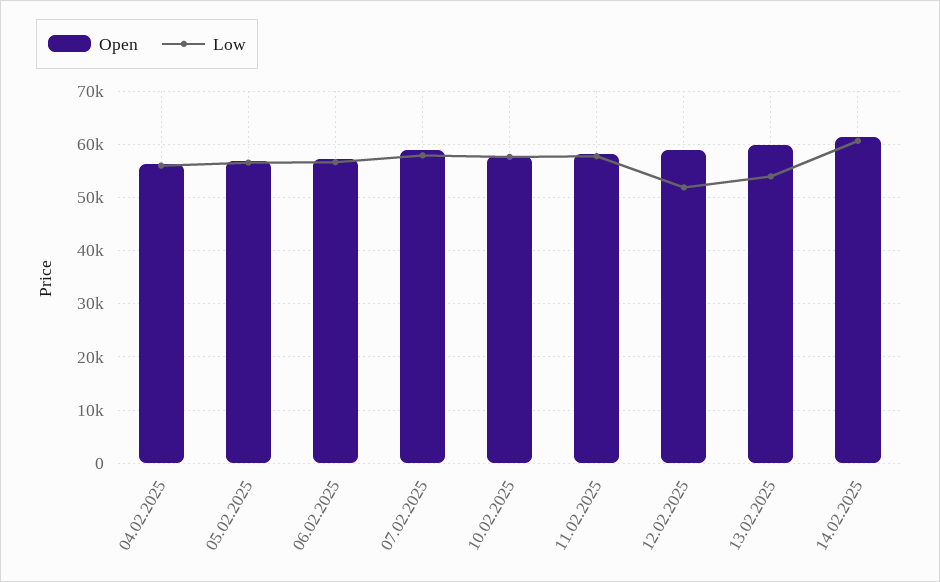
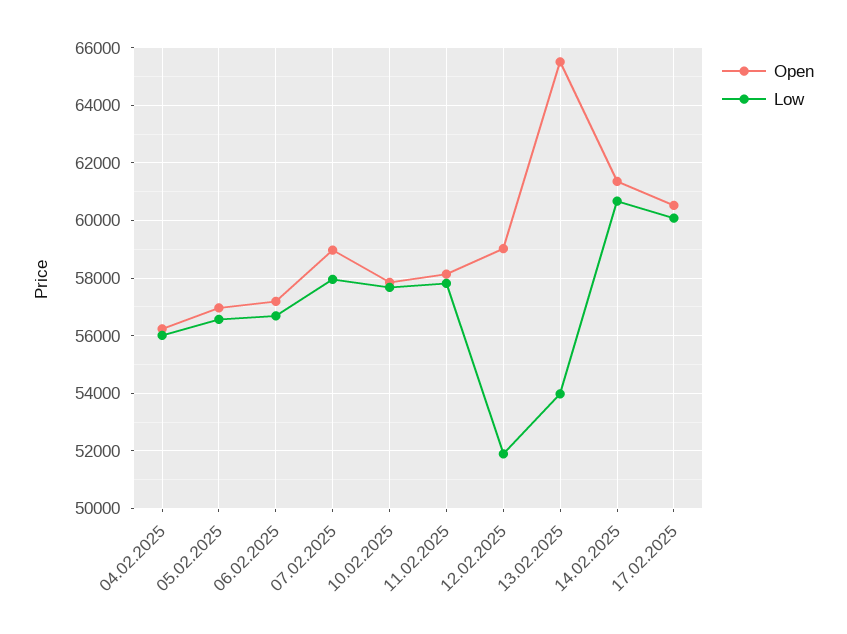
Open, 13.02.2025: 60000 -> 65500
Open, 17.02.2025: none -> 60500
Low, 17.02.2025: none -> 60000

